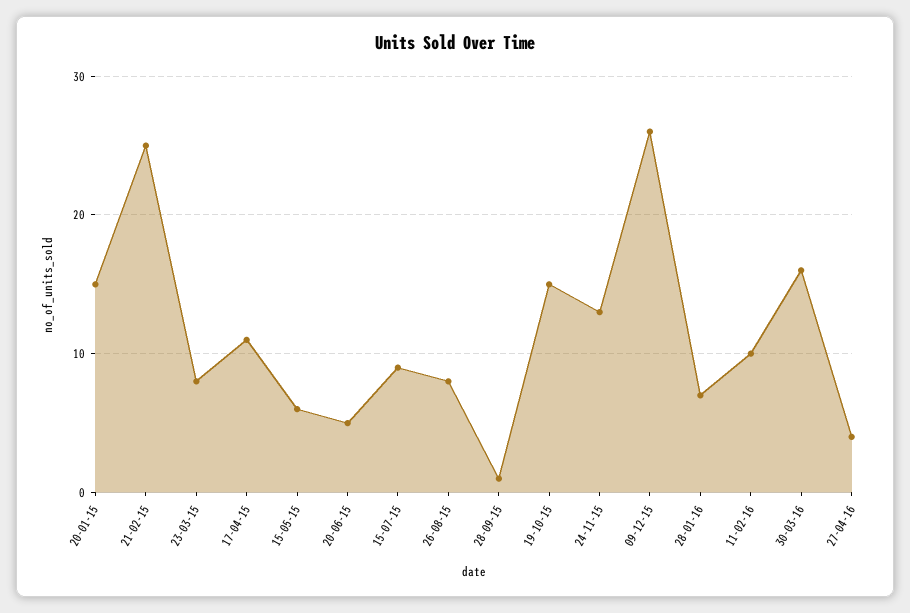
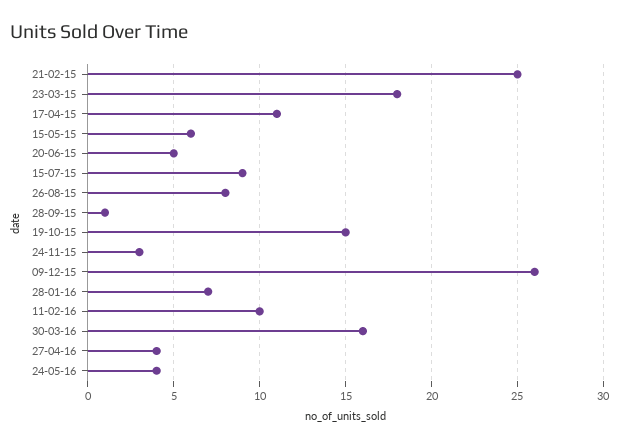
20-01-15: 15 -> none
23-03-15: 8 -> 18
24-11-15: 13 -> 3
24-05-16: none -> 4

